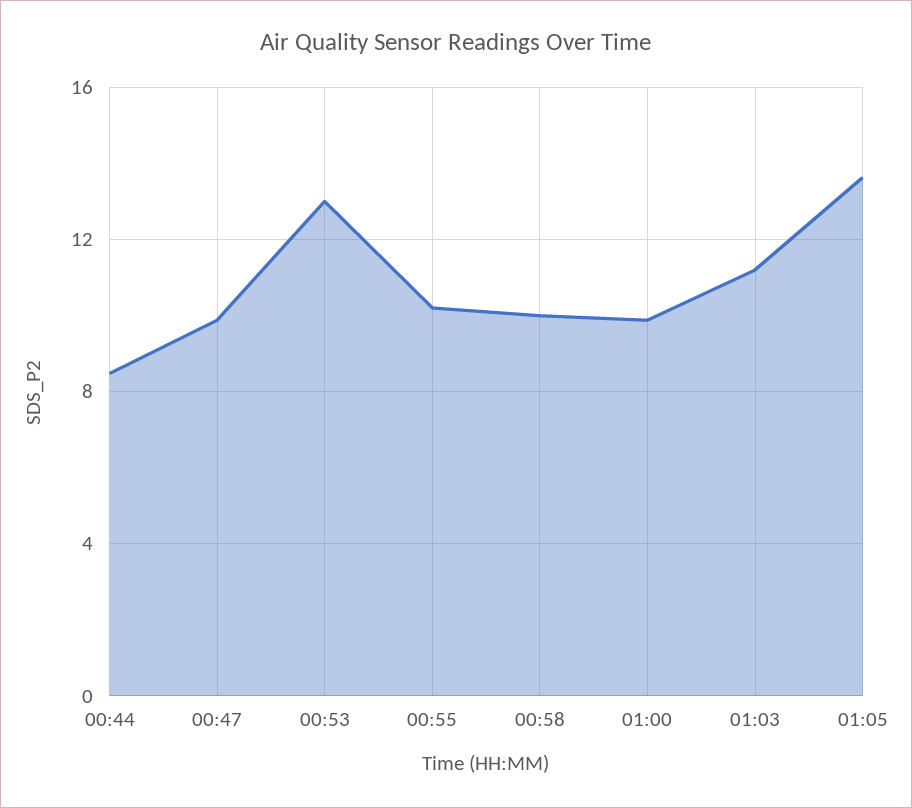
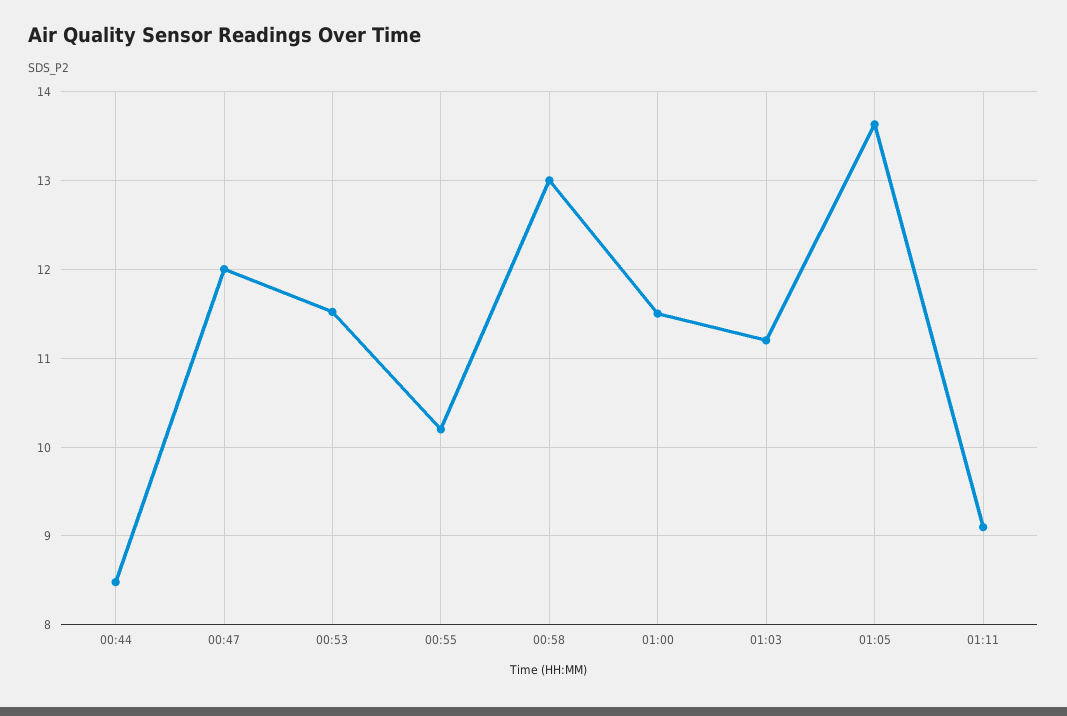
00:47: 10 -> 12
00:53: 13 -> 11.5
00:58: 10 -> 13
01:00: 10 -> 11.5
01:11: none -> 9.1

